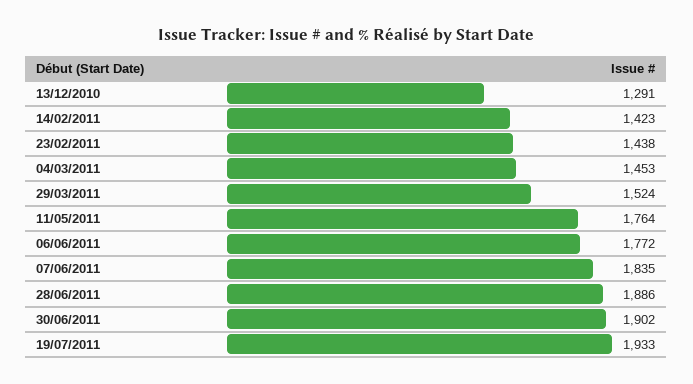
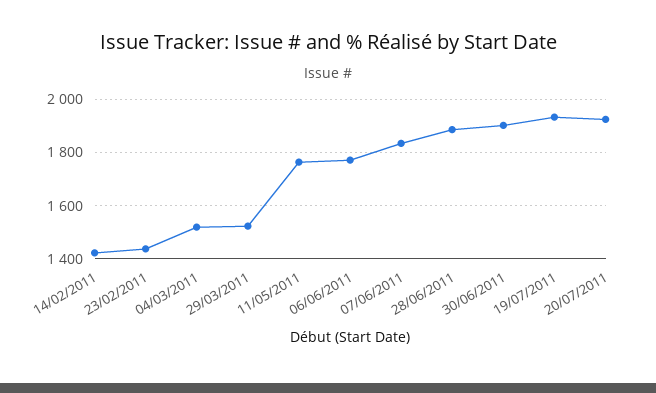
13/12/2010: 1291 -> none
04/03/2011: 1453 -> 1525
20/07/2011: none -> 1925

